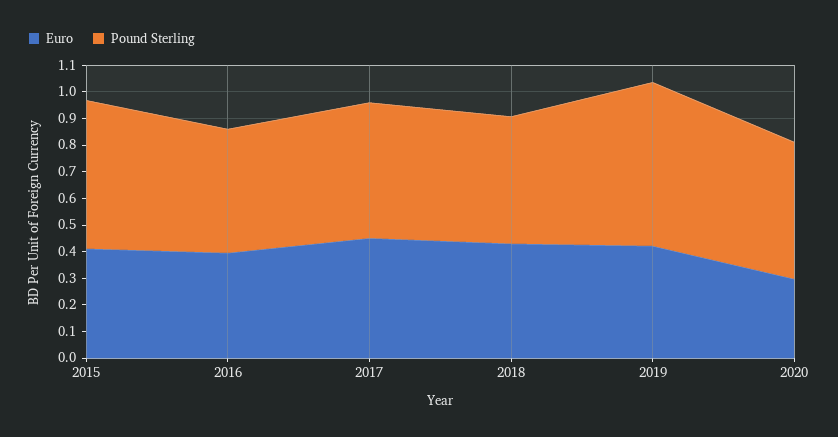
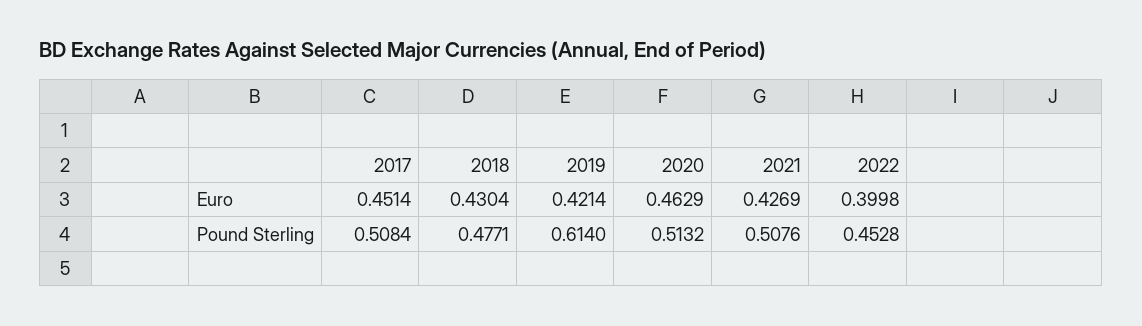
Euro, 2015: 0.4 -> none
Pound Sterling, 2015: 0.55 -> none
Euro, 2016: 0.4 -> none
Pound Sterling, 2016: 0.45 -> none
Euro, 2020: 0.3 -> 0.4629
Euro, 2021: none -> 0.4269
Euro, 2022: none -> 0.3998
Pound Sterling, 2021: none -> 0.5076
Pound Sterling, 2022: none -> 0.4528

